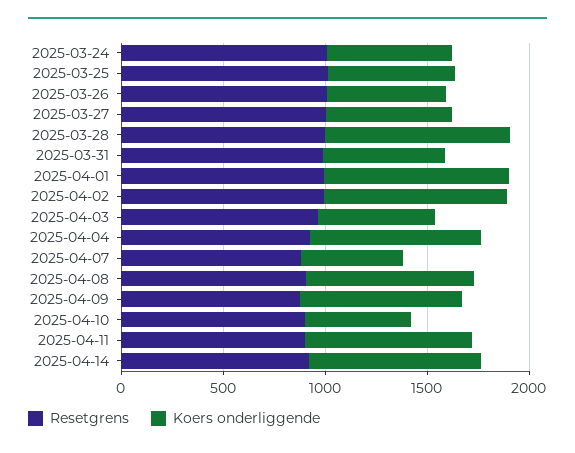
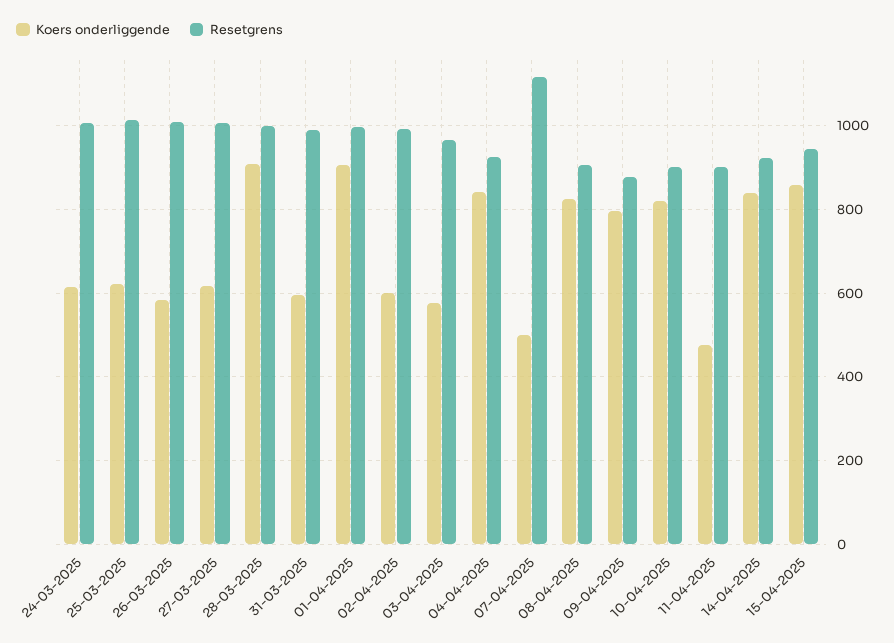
Koers onderliggende, 2025-04-02: 900 -> 600
Resetgrens, 2025-04-07: 900 -> 1120
Koers onderliggende, 2025-04-10: 500 -> 820
Koers onderliggende, 2025-04-11: 800 -> 480
Koers onderliggende, 15-04-2025: none -> 860
Resetgrens, 15-04-2025: none -> 940

